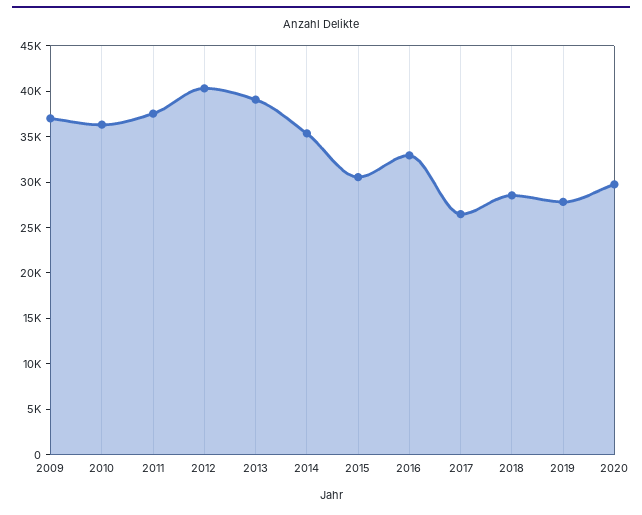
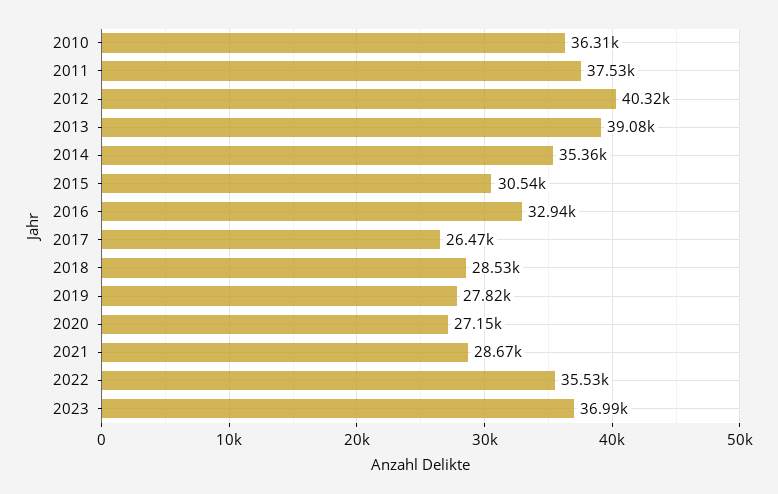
2009: 37000 -> none
2020: 30000 -> 27150
2021: none -> 28670
2022: none -> 35530
2023: none -> 36990

